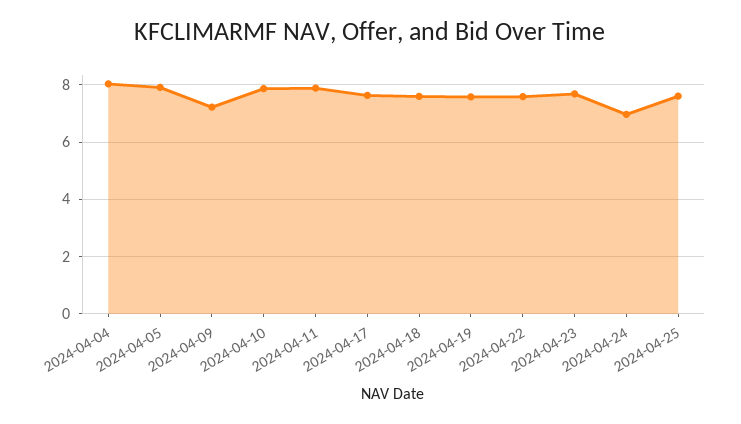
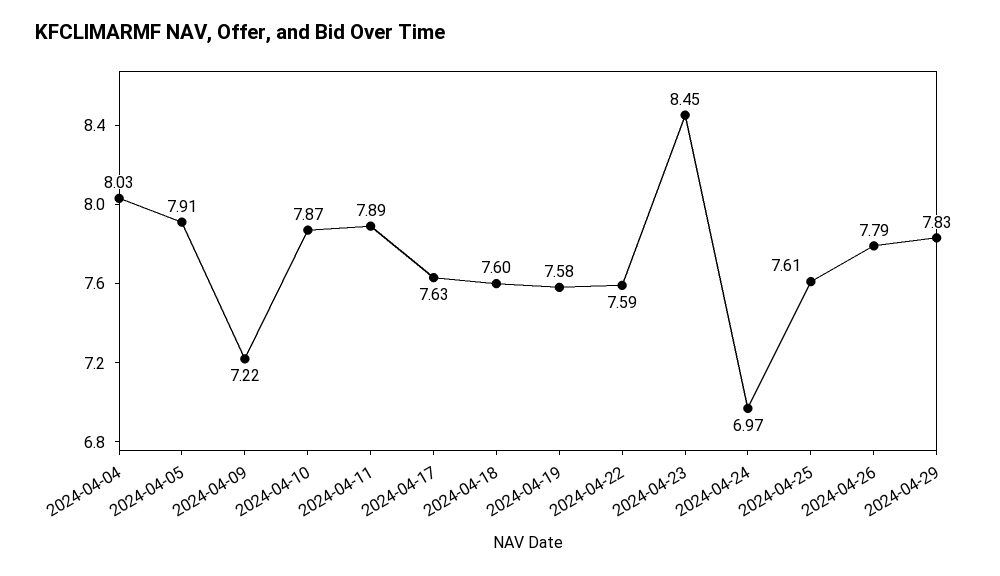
2024-04-23: 7.75 -> 8.45
2024-04-26: none -> 7.79
2024-04-29: none -> 7.83

